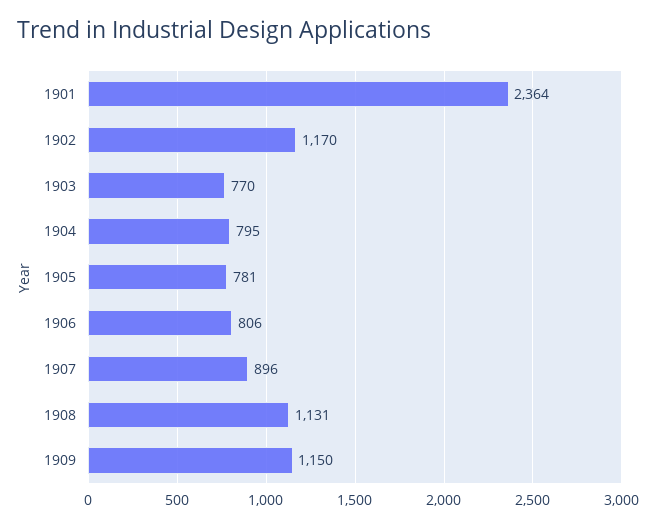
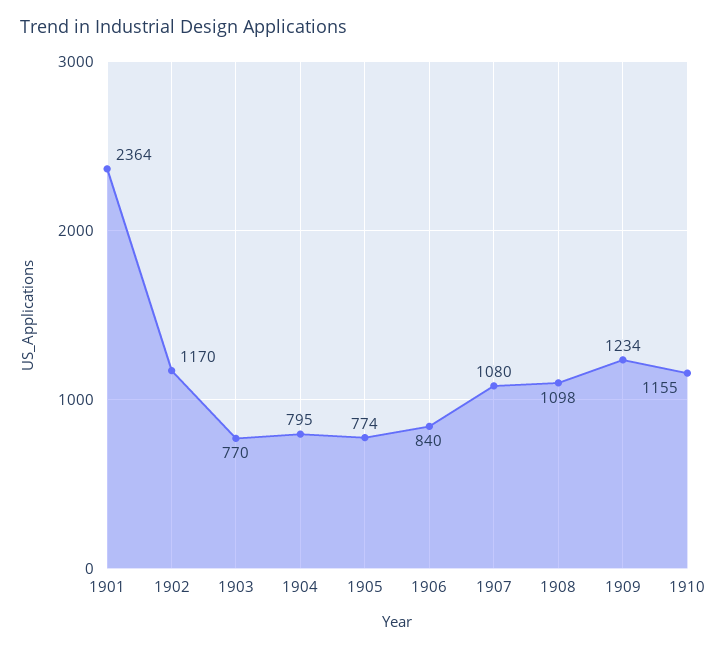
1905: 781 -> 774
1906: 806 -> 840
1907: 896 -> 1080
1908: 1131 -> 1098
1909: 1150 -> 1234
1910: none -> 1155

